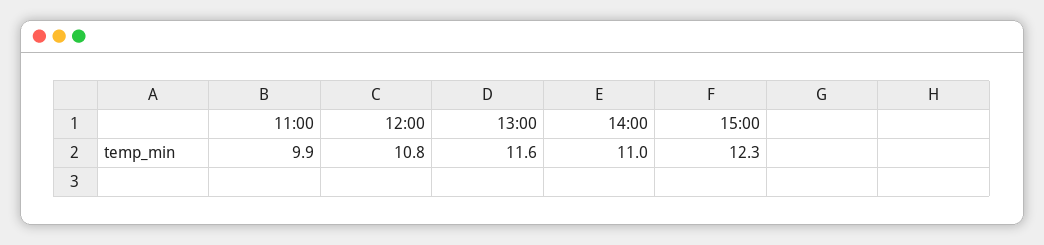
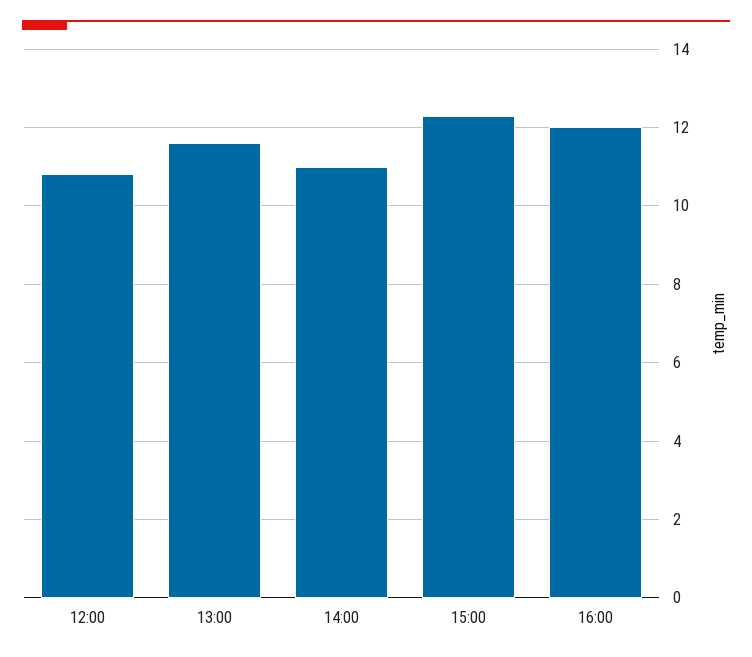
11:00: 9.9 -> none
16:00: none -> 12

